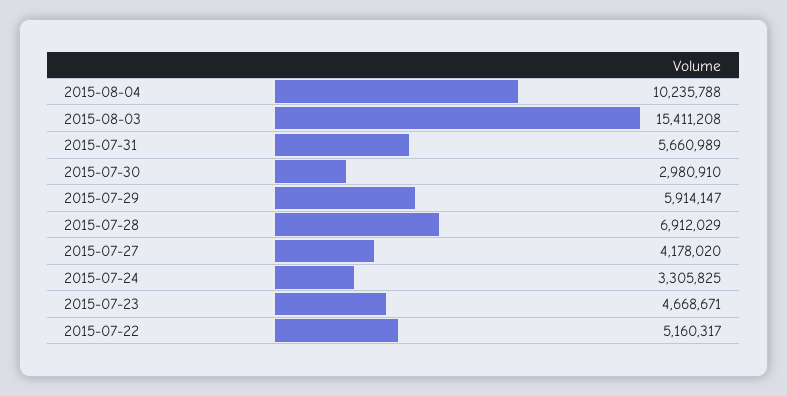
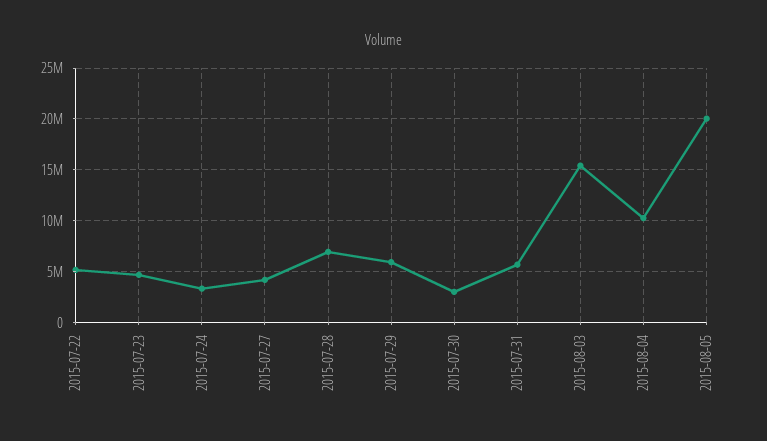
2015-08-05: none -> 20000000

